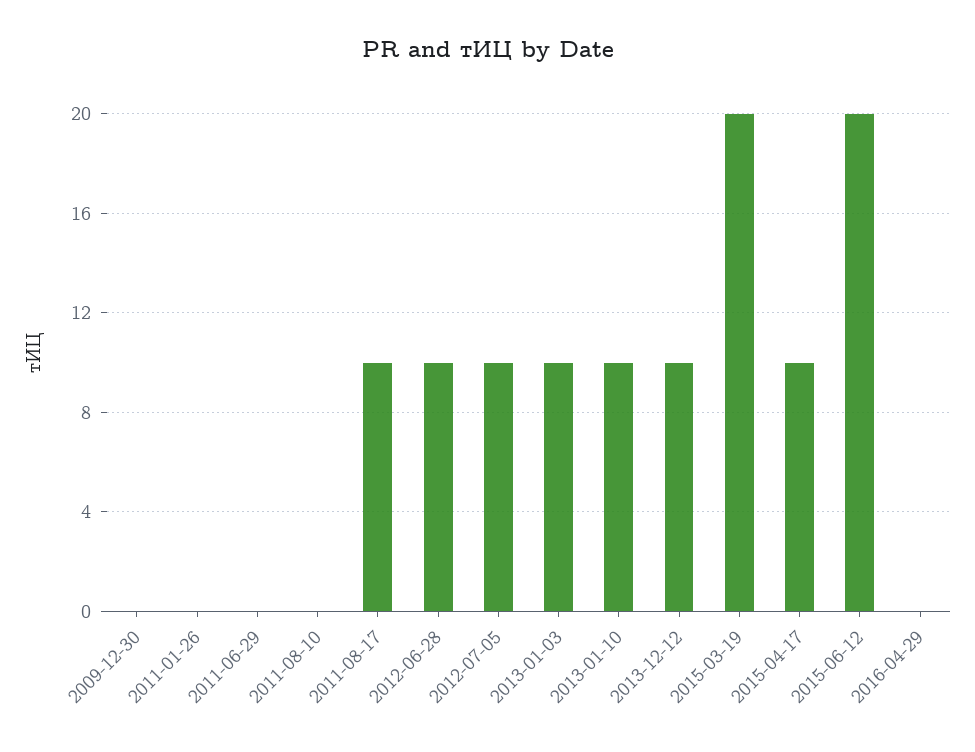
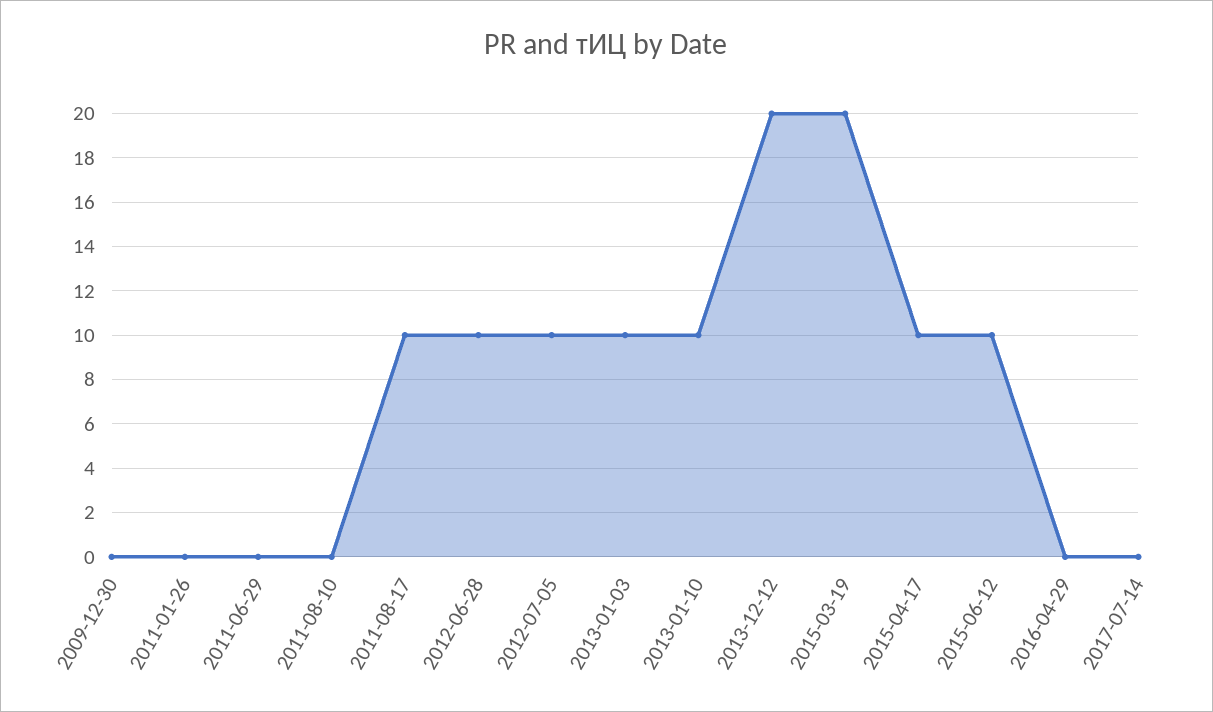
2013-12-12: 10 -> 20
2015-06-12: 20 -> 10
2017-07-14: none -> 0

